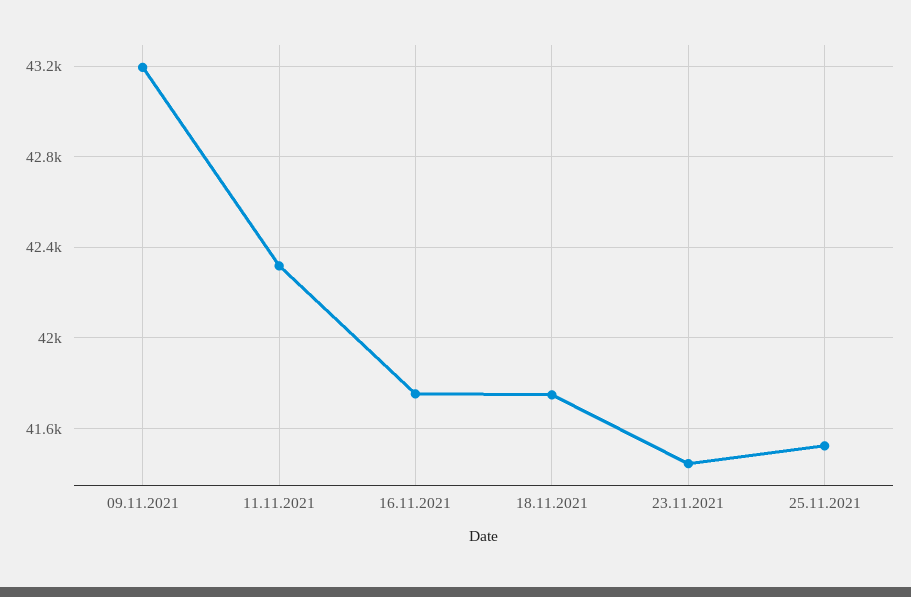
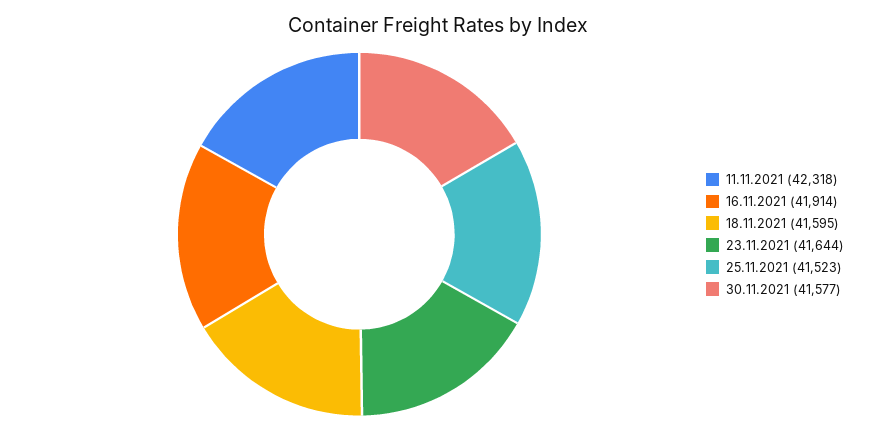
09.11.2021: 43200 -> none
16.11.2021: 41750 -> 41914
18.11.2021: 41750 -> 41595
23.11.2021: 41450 -> 41644
30.11.2021: none -> 41577

